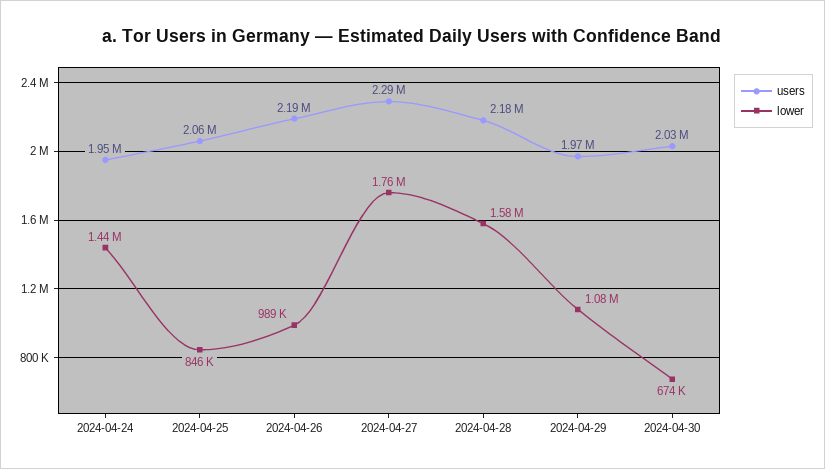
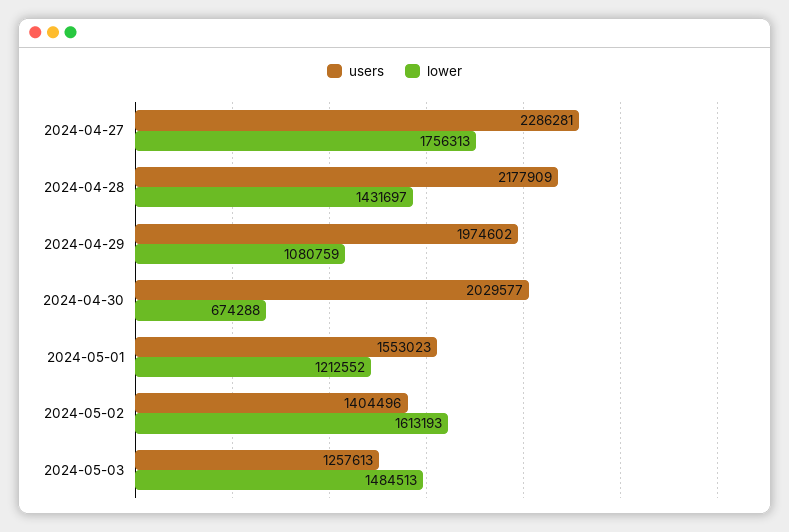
users, 2024-04-24: 1950000 -> none
lower, 2024-04-24: 1440000 -> none
users, 2024-04-25: 2060000 -> none
lower, 2024-04-25: 846000 -> none
users, 2024-04-26: 2190000 -> none
lower, 2024-04-26: 989000 -> none
lower, 2024-04-28: 1580000 -> 1431697
users, 2024-05-01: none -> 1553023
lower, 2024-05-01: none -> 1212552
users, 2024-05-02: none -> 1404496
lower, 2024-05-02: none -> 1613193
users, 2024-05-03: none -> 1257613
lower, 2024-05-03: none -> 1484513

